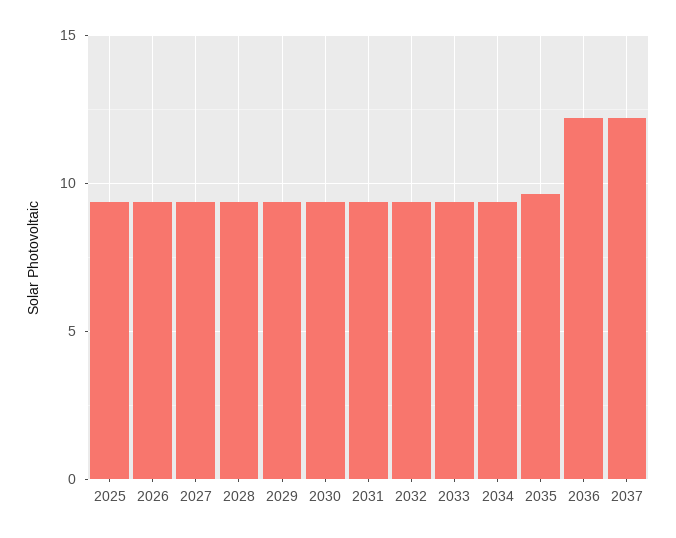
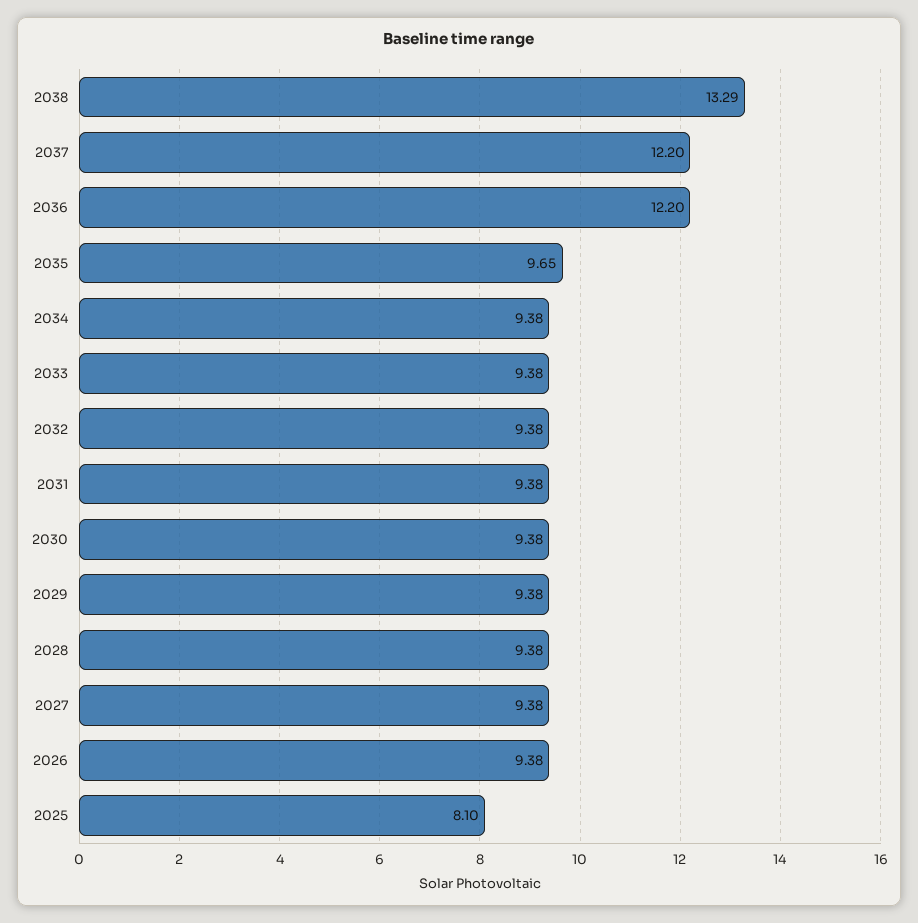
2025: 9.5 -> 8.1
2038: none -> 13.29

